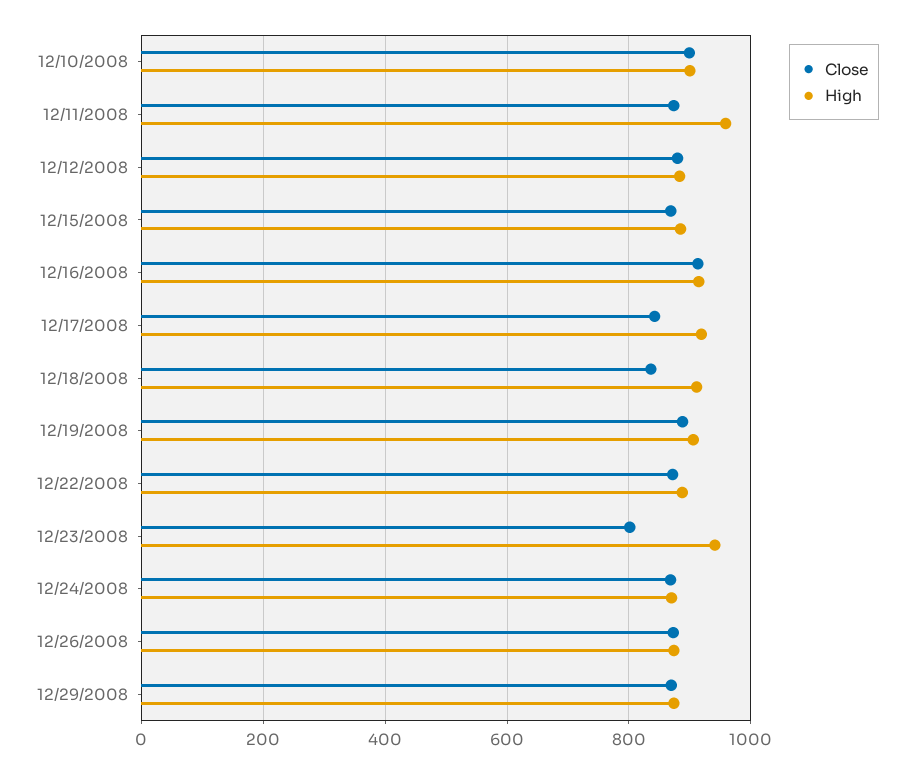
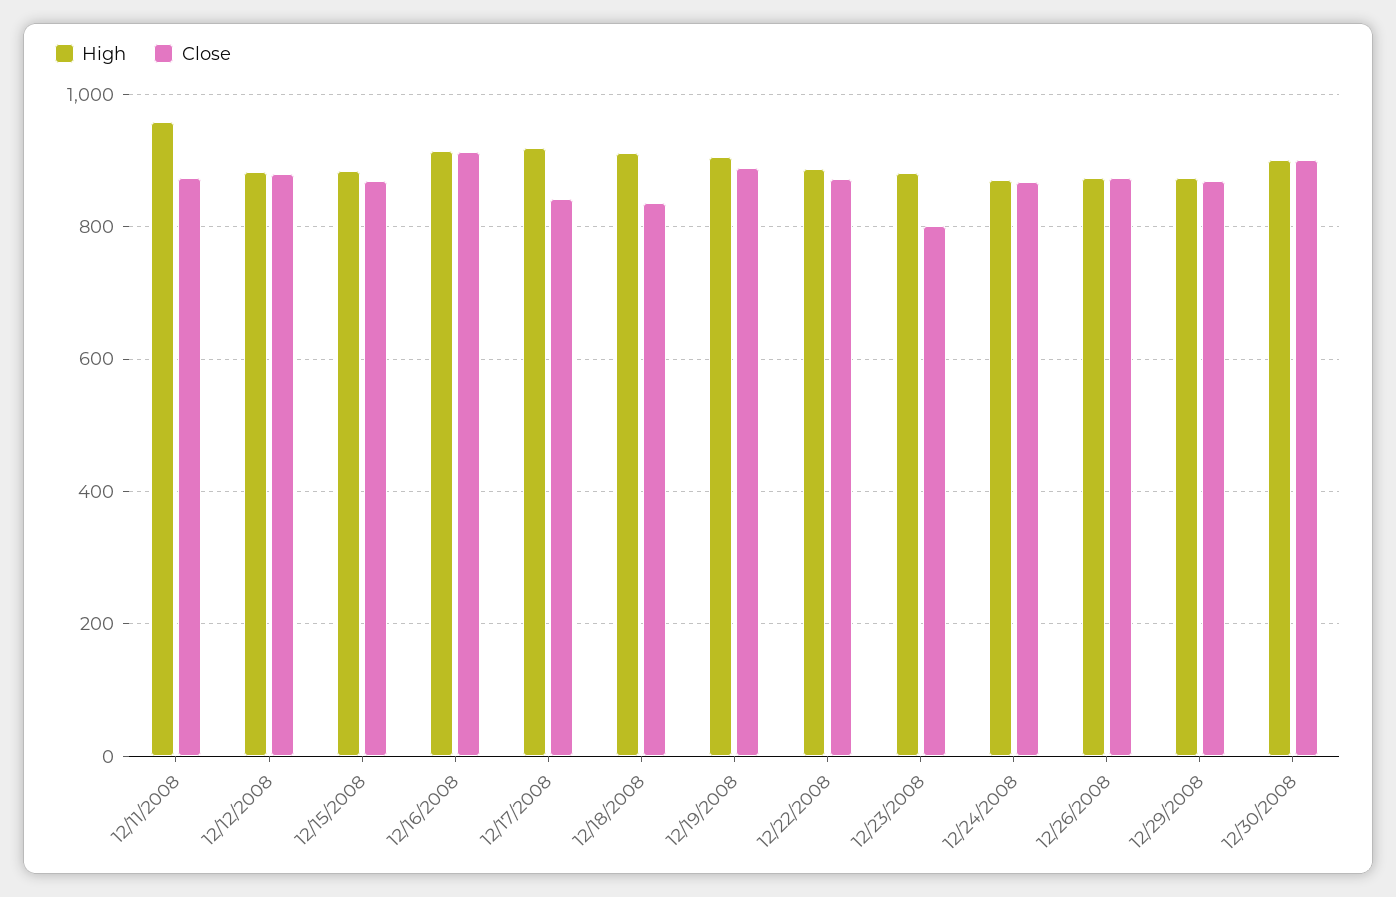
Close, 12/10/2008: 900 -> none
High, 12/10/2008: 900 -> none
High, 12/23/2008: 940 -> 880
High, 12/30/2008: none -> 900
Close, 12/30/2008: none -> 900

